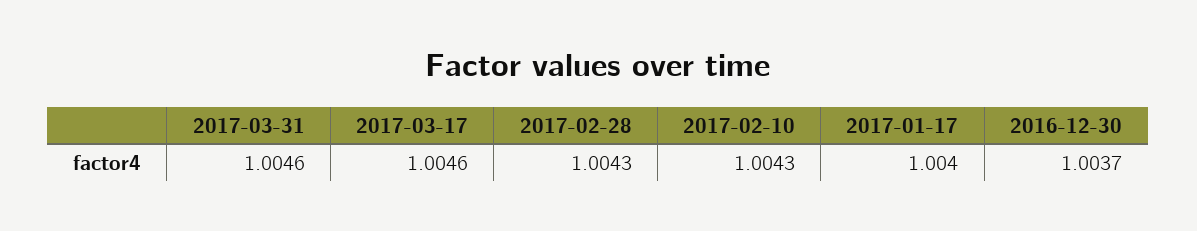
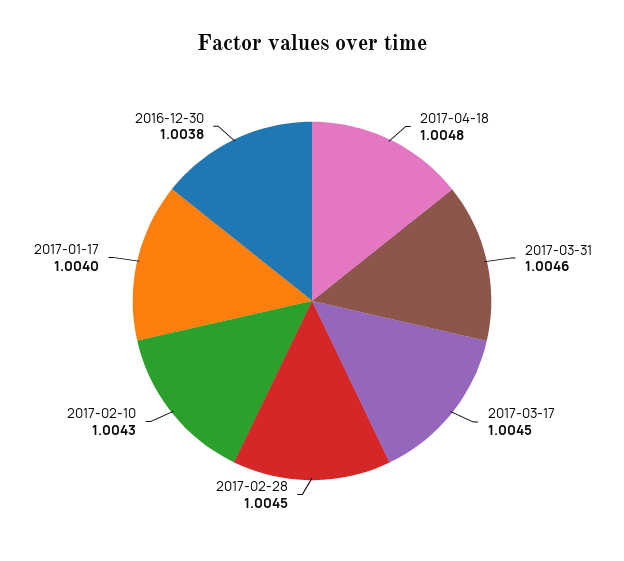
2017-03-17: 1.0046 -> 1.0045
2017-02-28: 1.0043 -> 1.0045
2016-12-30: 1.0037 -> 1.0038
2017-04-18: none -> 1.0048

